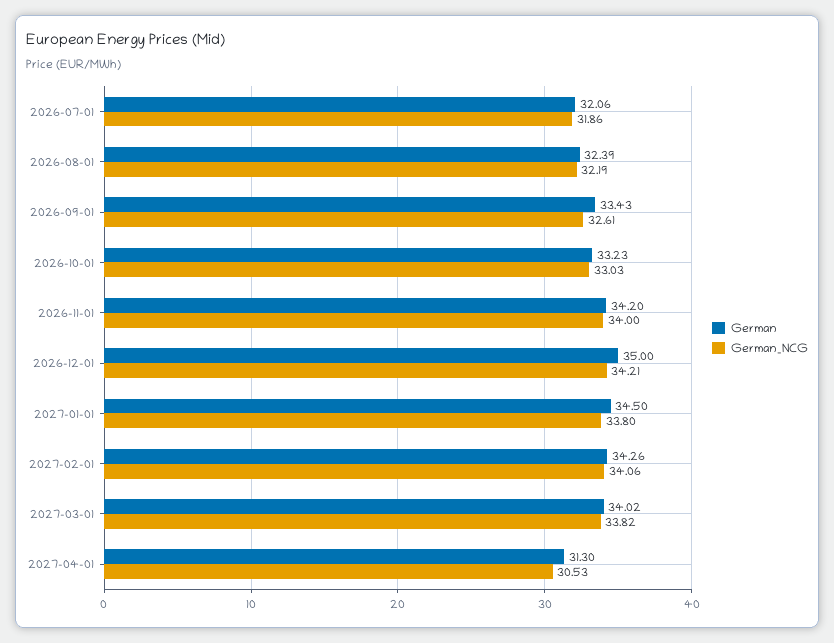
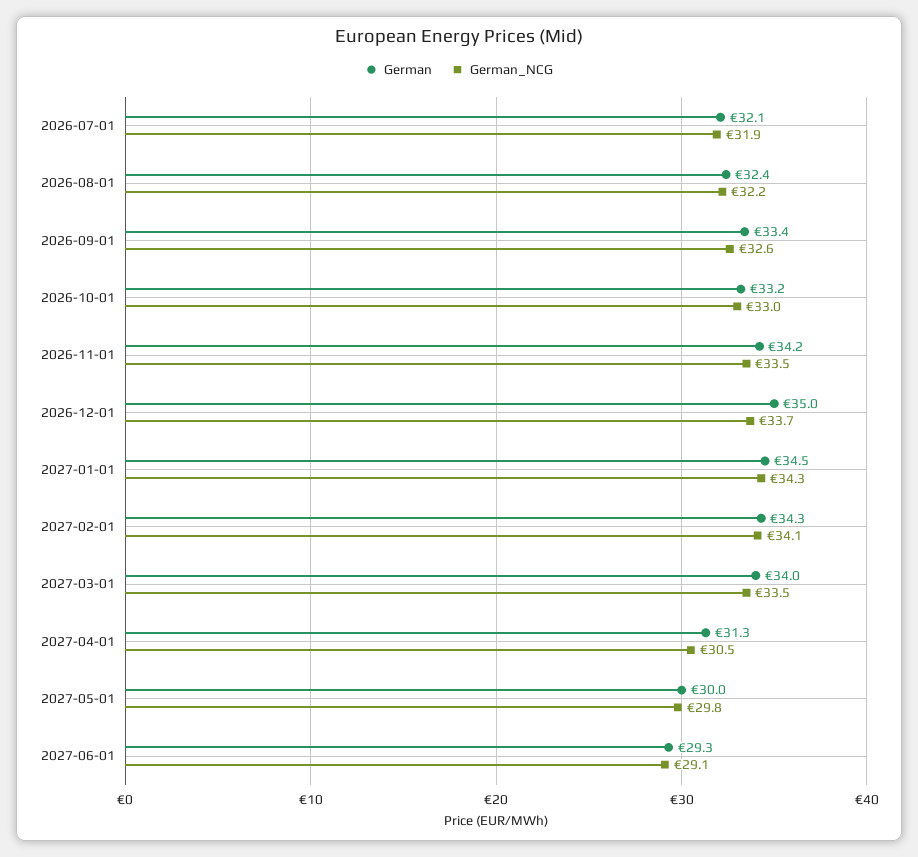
German_NCG, 2026-11-01: 34 -> 33.5
German_NCG, 2026-12-01: 34.21 -> 33.7
German_NCG, 2027-01-01: 33.8 -> 34.3
German_NCG, 2027-03-01: 33.82 -> 33.5
German, 2027-05-01: none -> 30
German_NCG, 2027-05-01: none -> 29.8
German, 2027-06-01: none -> 29.3
German_NCG, 2027-06-01: none -> 29.1

